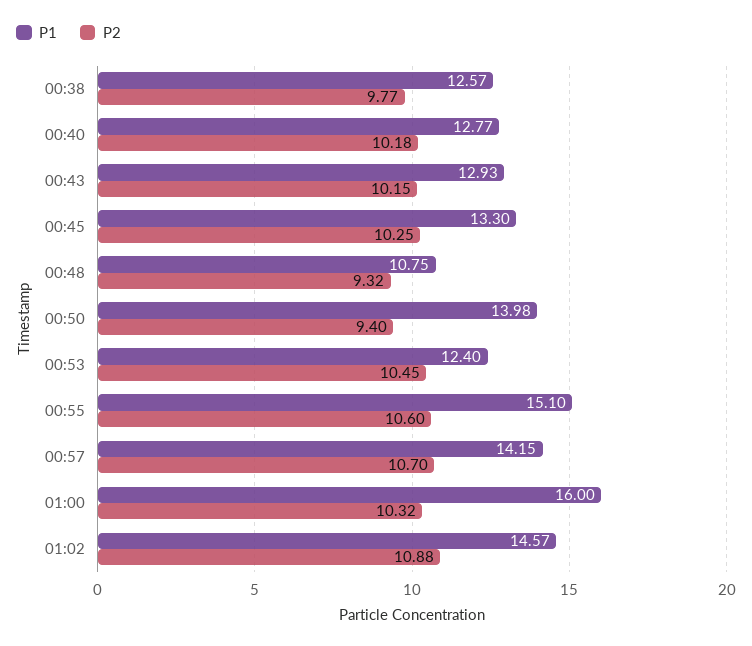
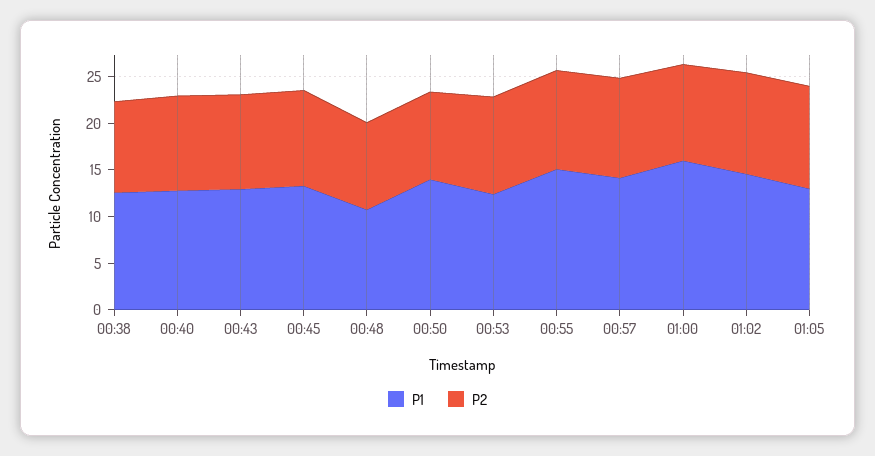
P1, 01:05: none -> 13
P2, 01:05: none -> 11

